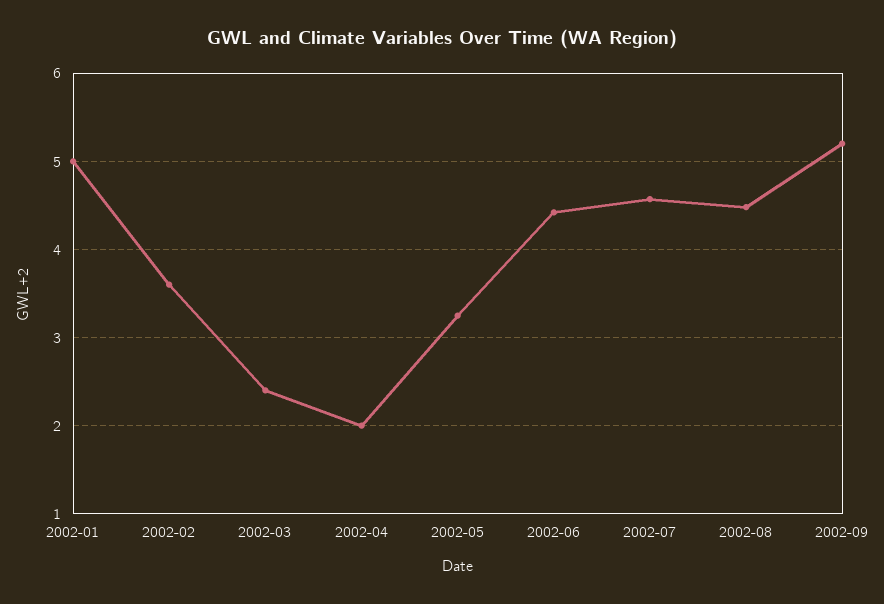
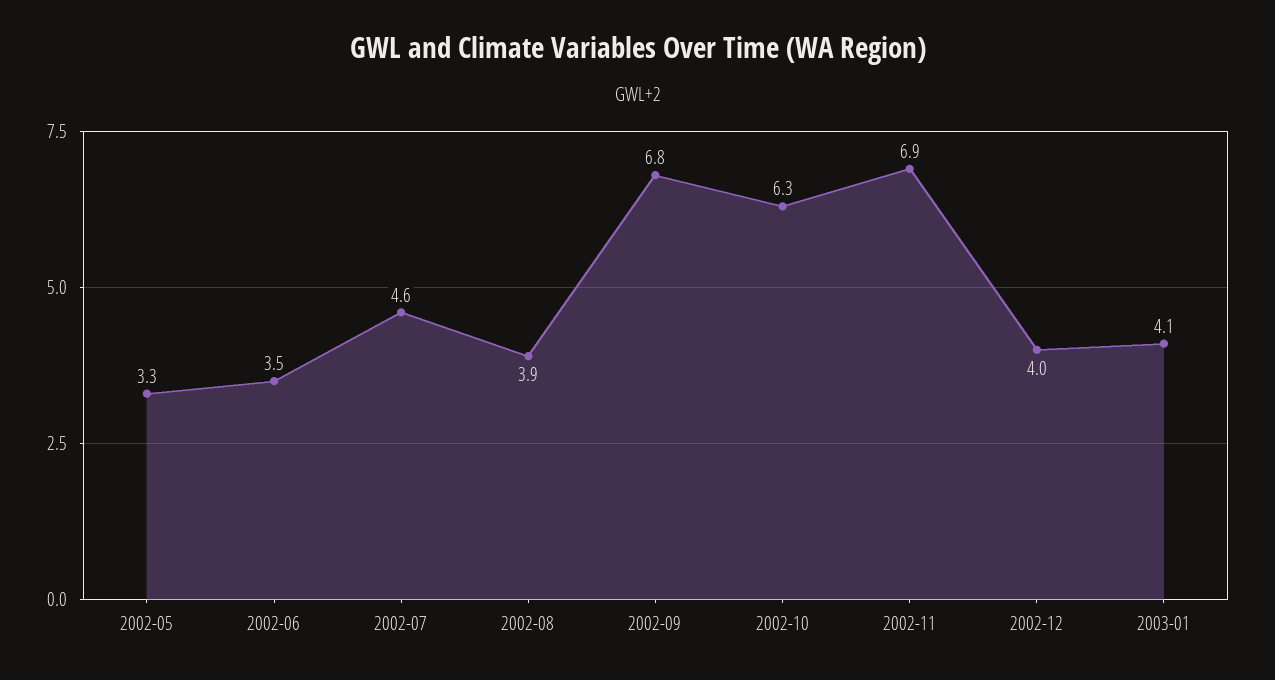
2002-01: 5 -> none
2002-02: 3.6 -> none
2002-03: 2.4 -> none
2002-04: 2 -> none
2002-06: 4.4 -> 3.5
2002-08: 4.5 -> 3.9
2002-09: 5.2 -> 6.8
2002-10: none -> 6.3
2002-11: none -> 6.9
2002-12: none -> 4
2003-01: none -> 4.1

